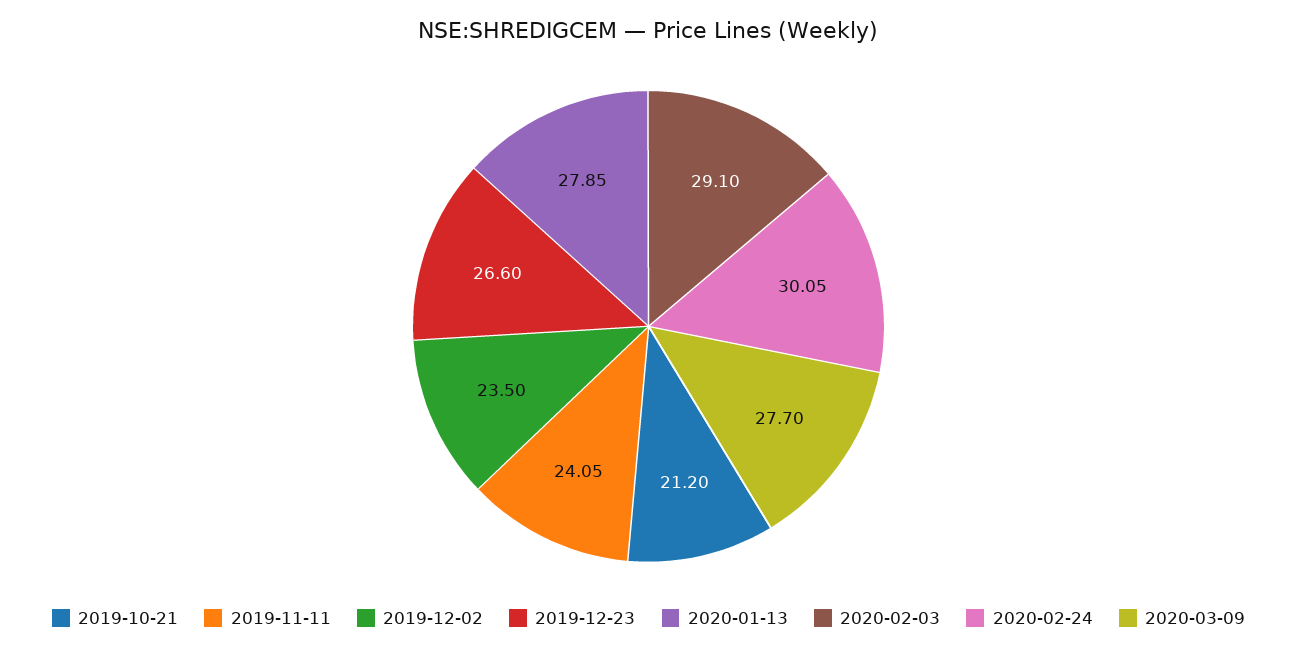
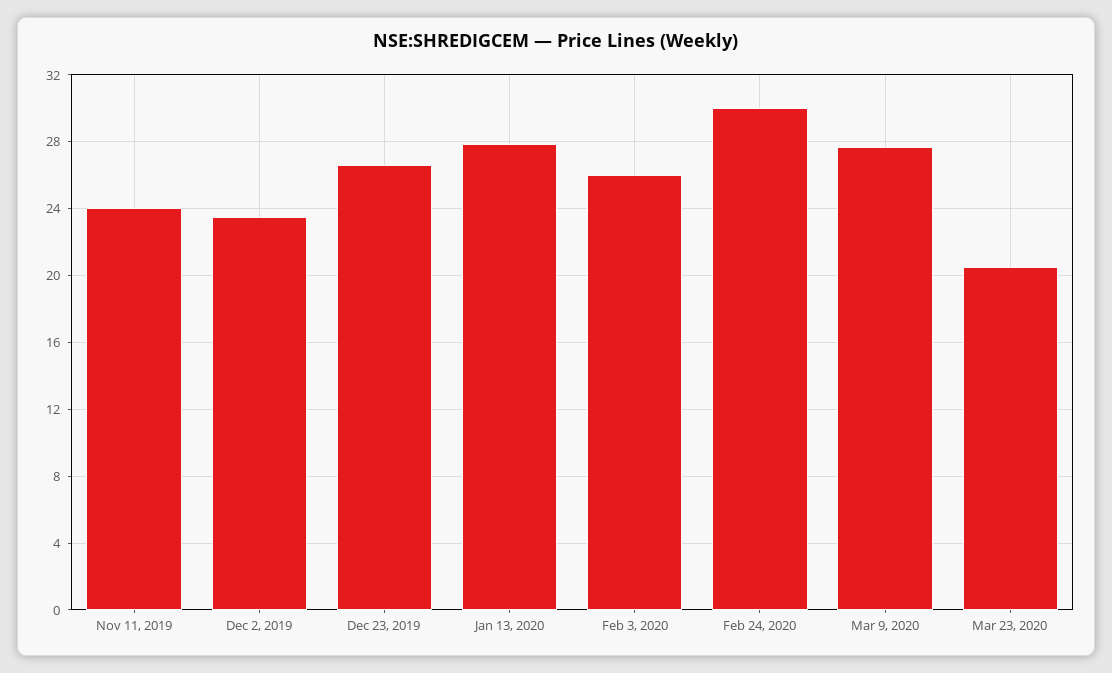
2019-10-21: 21.2 -> none
2020-02-03: 29.1 -> 26
Mar 23, 2020: none -> 20.5

